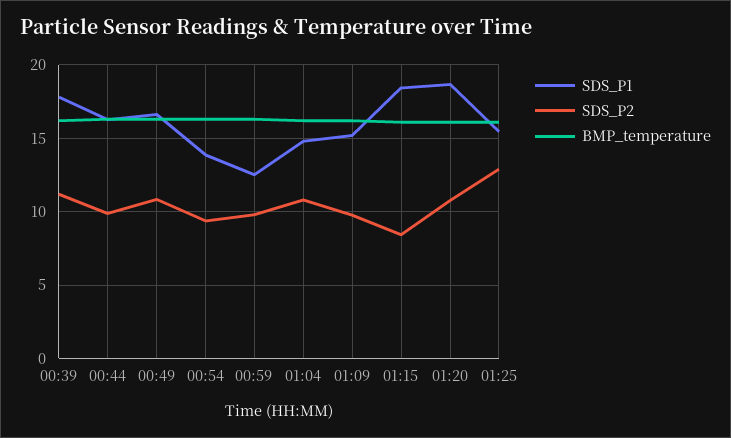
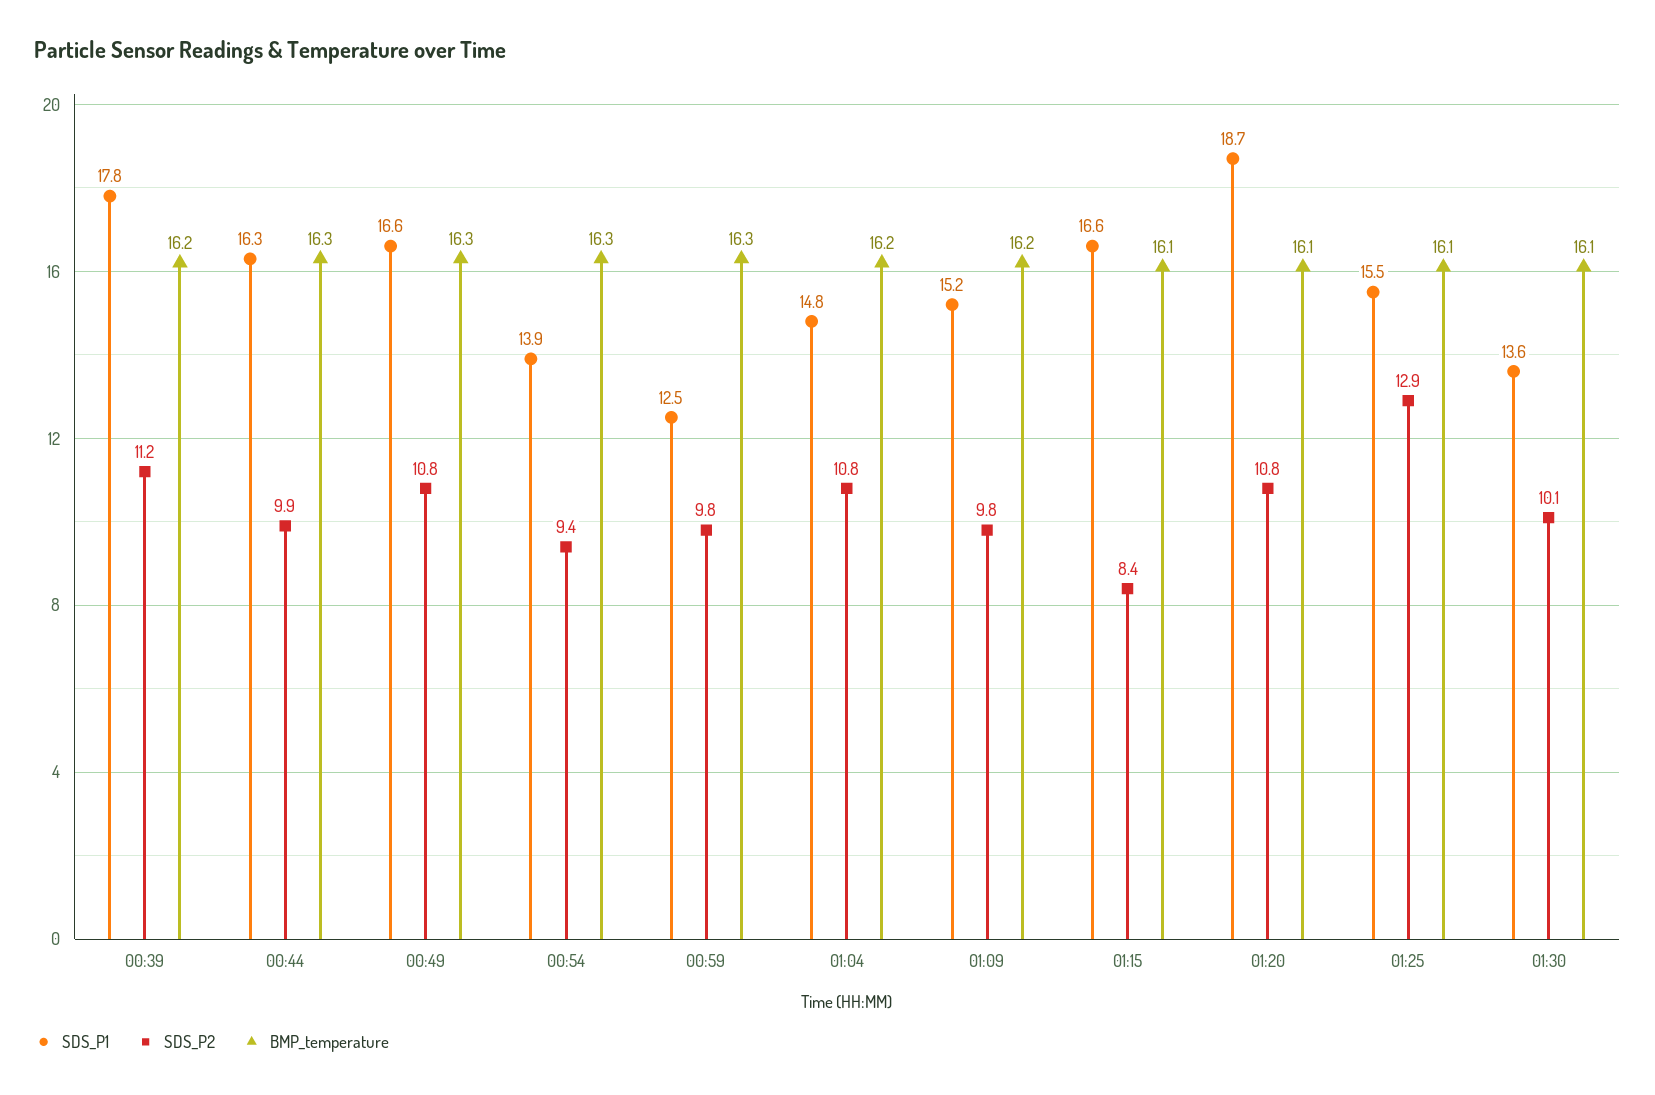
SDS_P1, 01:15: 18.5 -> 16.6
SDS_P1, 01:30: none -> 13.6
SDS_P2, 01:30: none -> 10.1
BMP_temperature, 01:30: none -> 16.1

